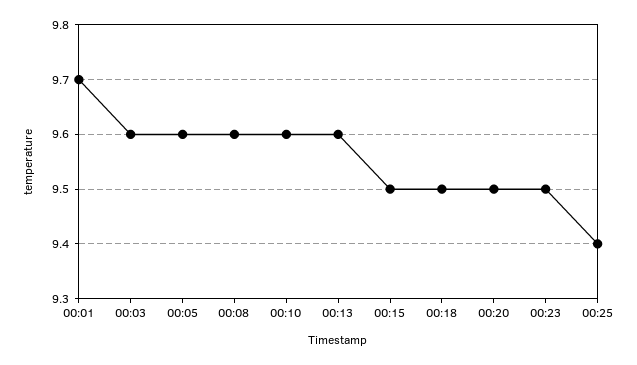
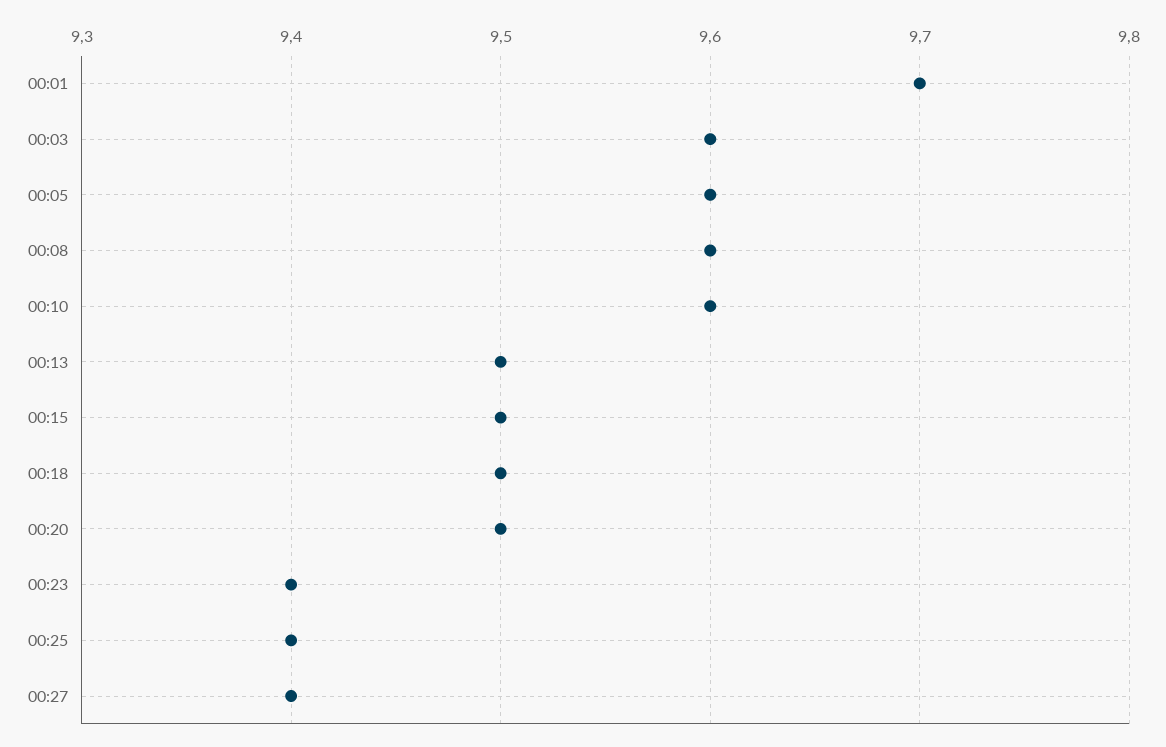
00:13: 9.6 -> 9.5
00:23: 9.5 -> 9.4
00:27: none -> 9.4

